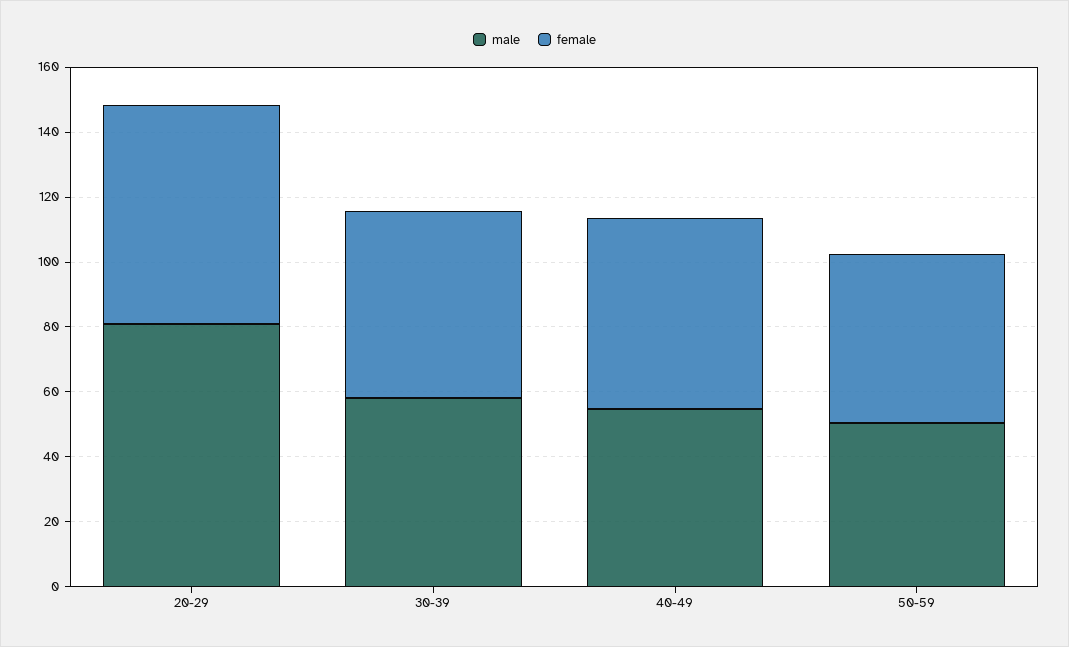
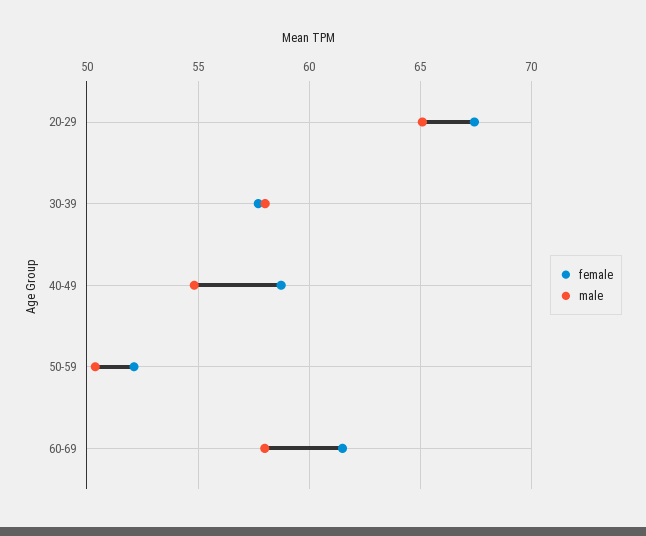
male, 20-29: 80 -> 65
female, 60-69: none -> 61.5
male, 60-69: none -> 58

